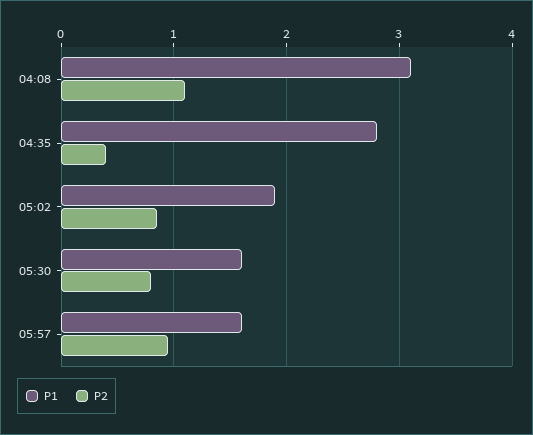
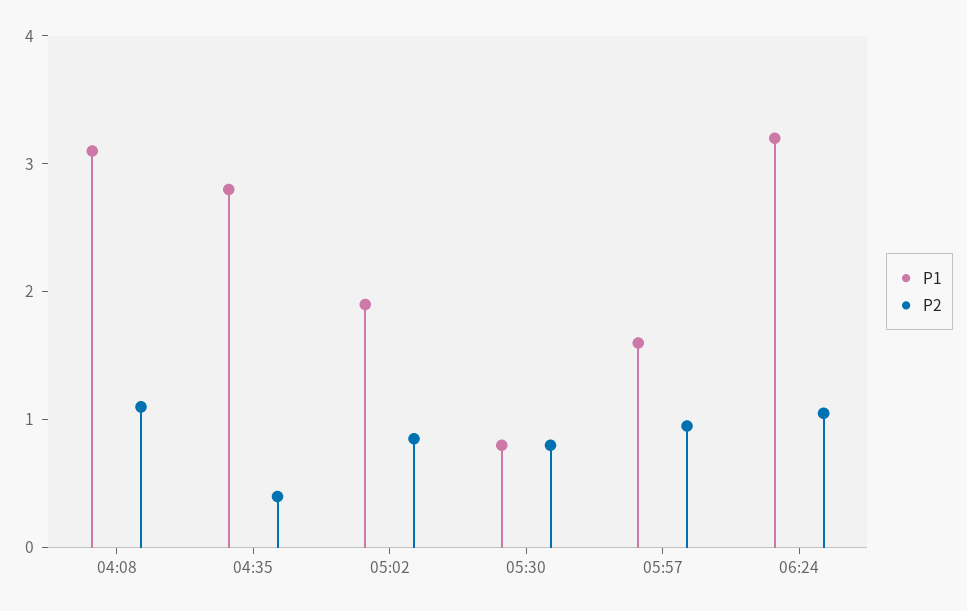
P1, 05:30: 1.6 -> 0.8
P1, 06:24: none -> 3.2
P2, 06:24: none -> 1

